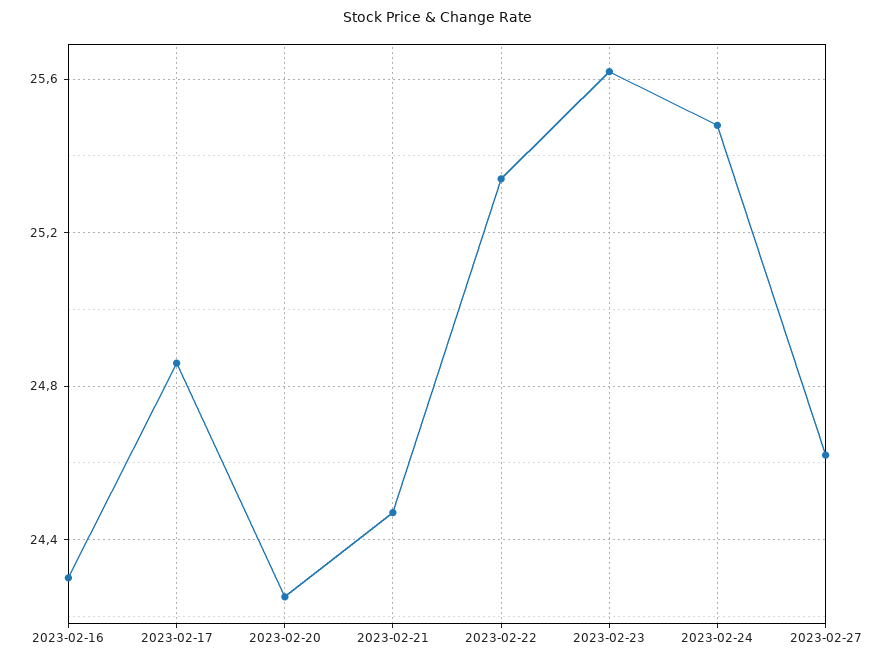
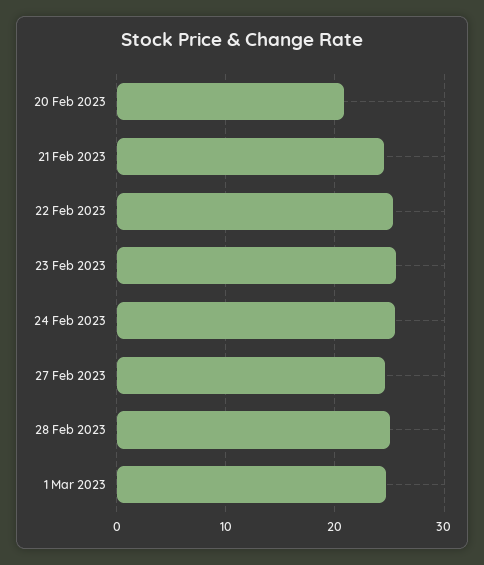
2023-02-16: 24.3 -> none
2023-02-17: 24.85 -> none
2023-02-20: 24.25 -> 21
28 Feb 2023: none -> 25
1 Mar 2023: none -> 25

